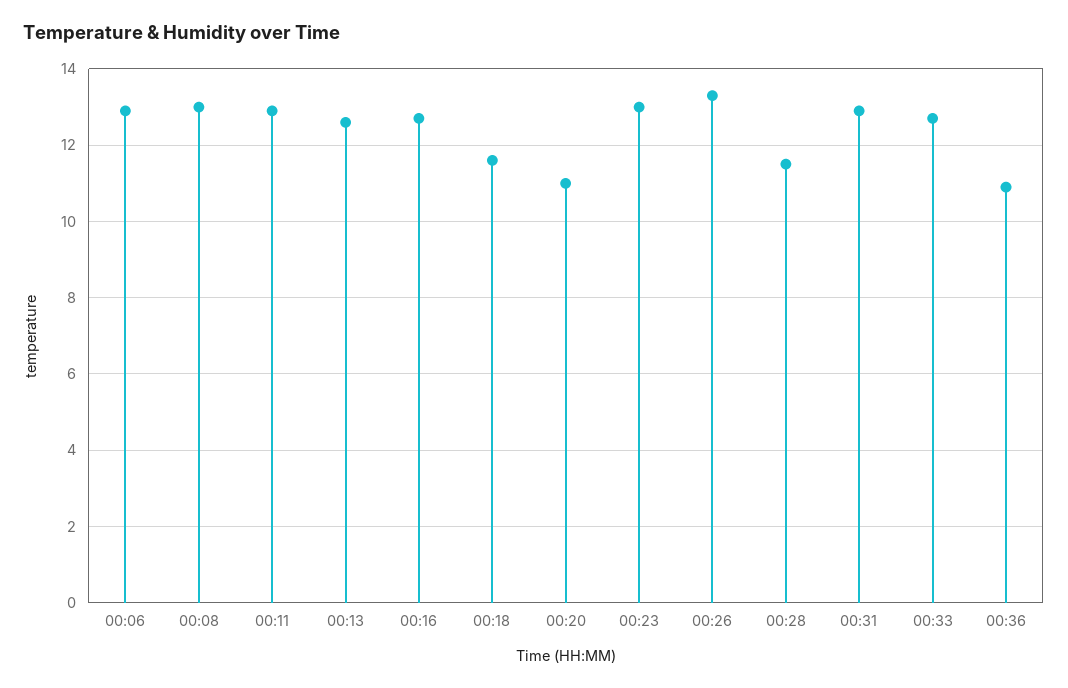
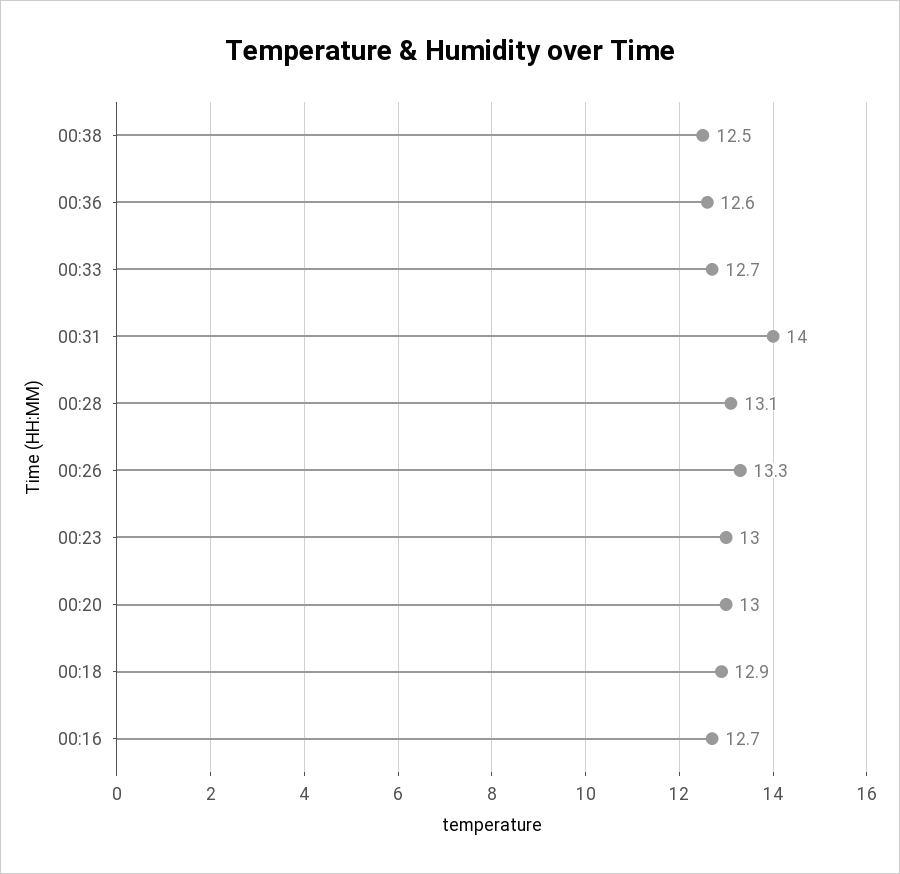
00:06: 13 -> none
00:08: 13 -> none
00:11: 13 -> none
00:13: 12.5 -> none
00:18: 11.5 -> 12.9
00:20: 11 -> 13
00:28: 11.5 -> 13.1
00:31: 13 -> 14
00:36: 11 -> 12.6
00:38: none -> 12.5

